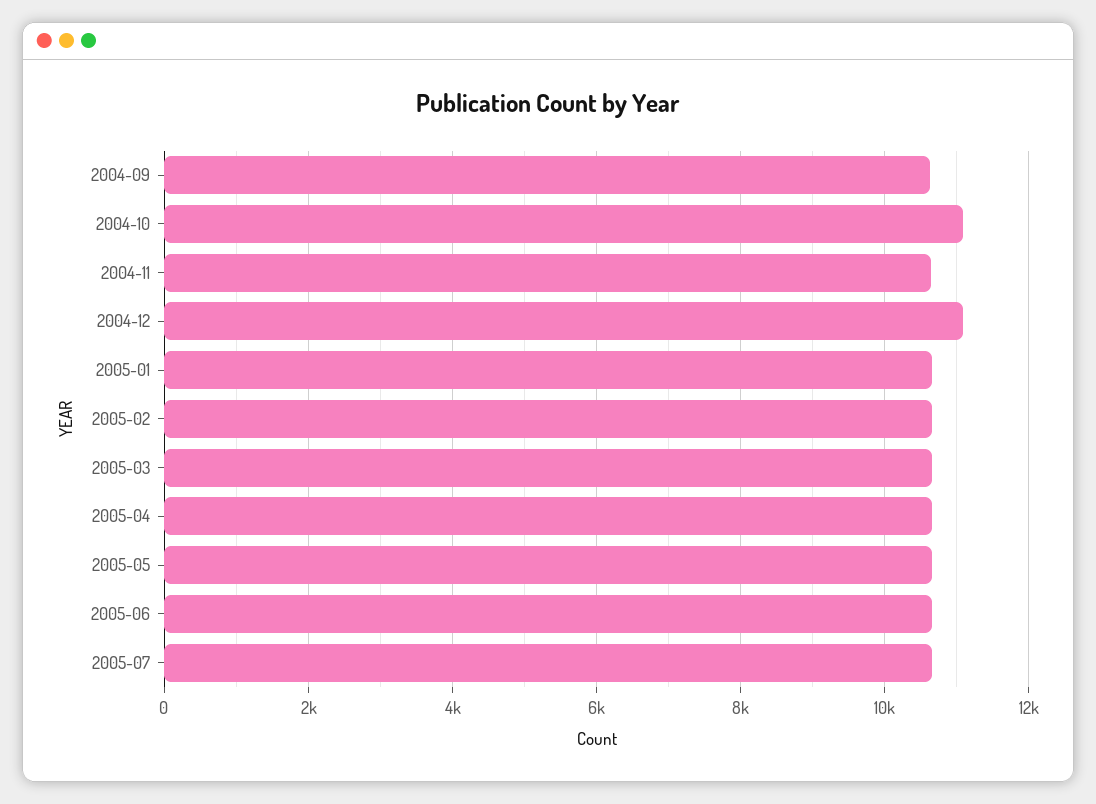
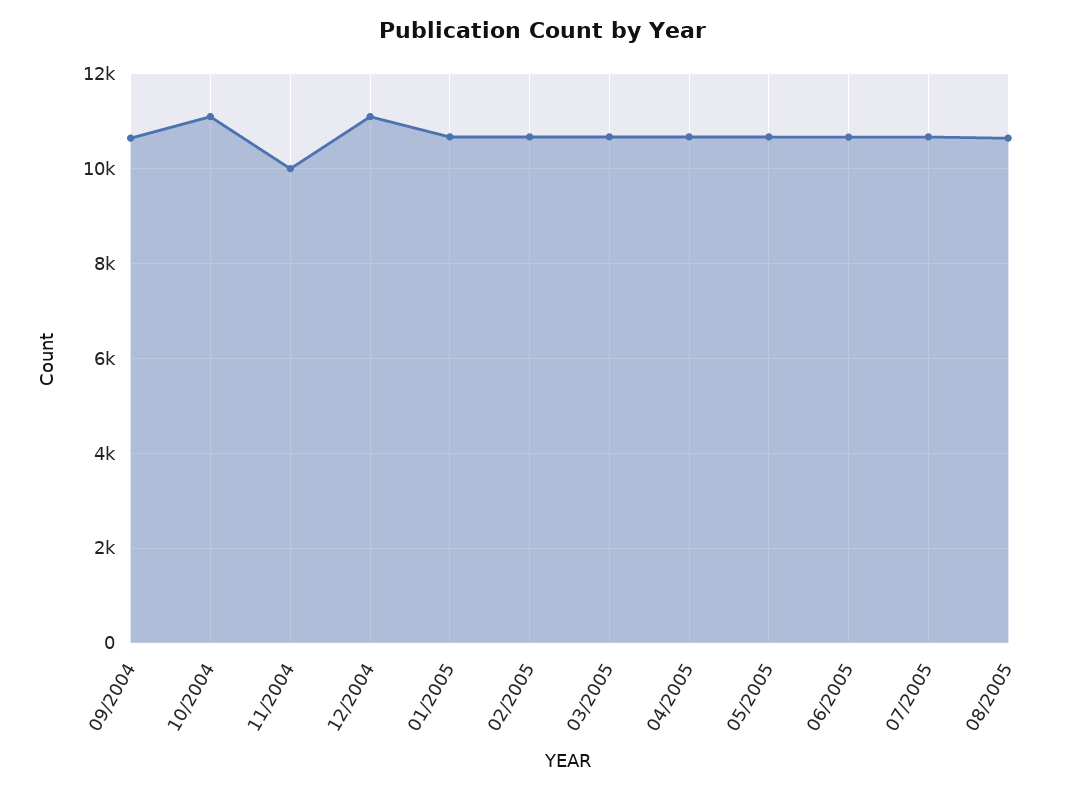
2004-11: 10600 -> 10000
08/2005: none -> 10600

